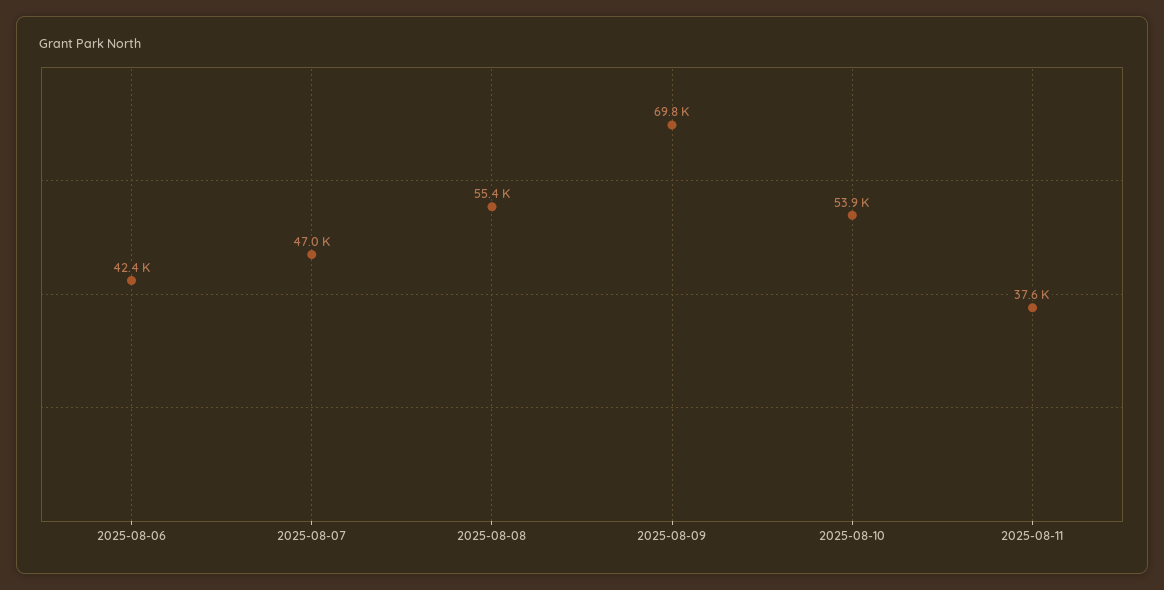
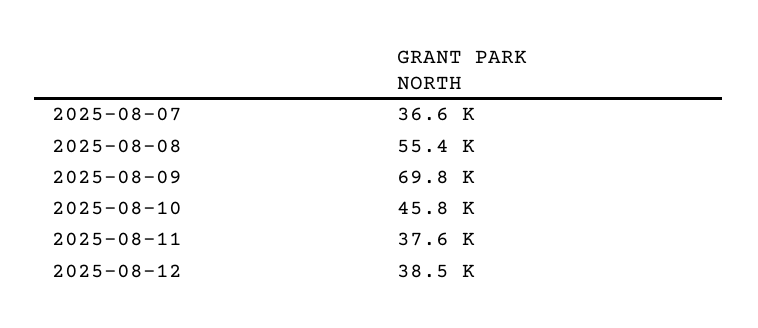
2025-08-06: 42400 -> none
2025-08-07: 47000 -> 36600
2025-08-10: 53900 -> 45800
2025-08-12: none -> 38500

